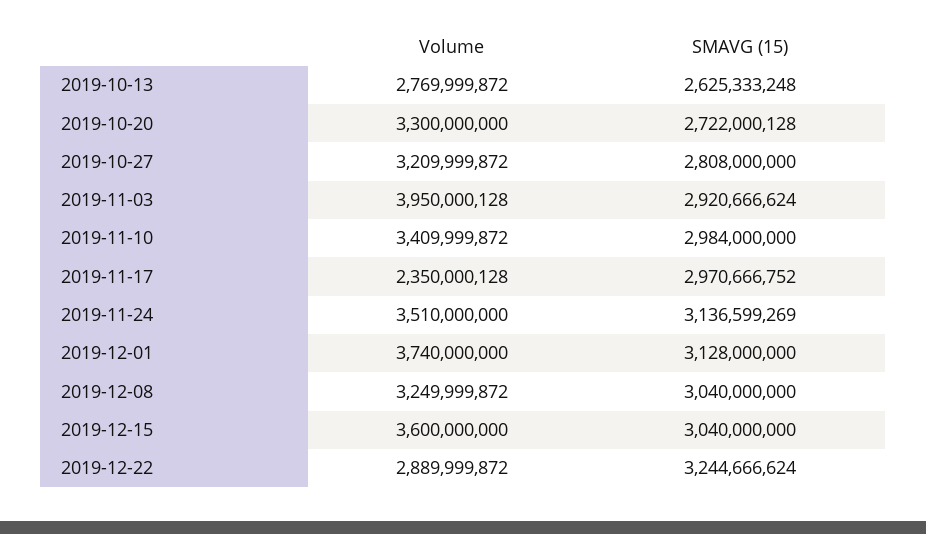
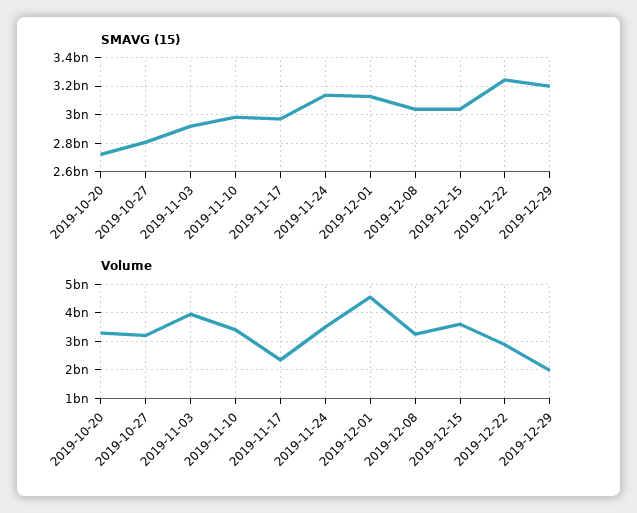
Volume, 2019-10-13: 2769999872 -> none
SMAVG (15), 2019-10-13: 2625333248 -> none
Volume, 2019-12-01: 3740000000 -> 4500000000
SMAVG (15), 2019-12-29: none -> 3200000000
Volume, 2019-12-29: none -> 2000000000

